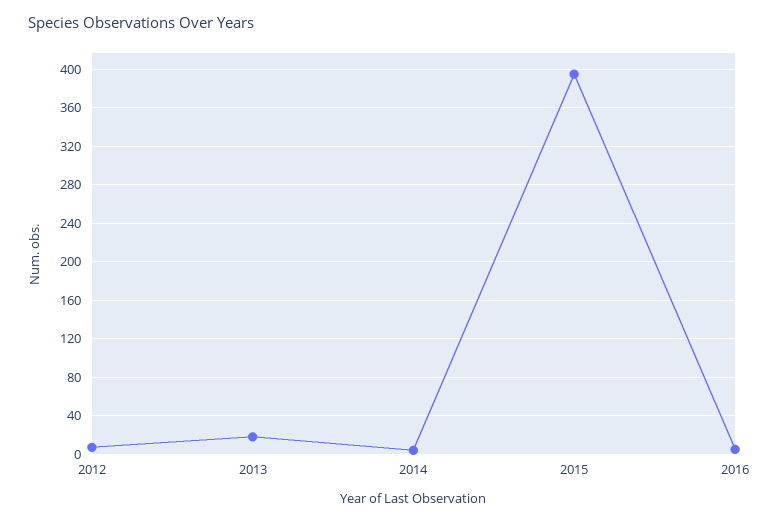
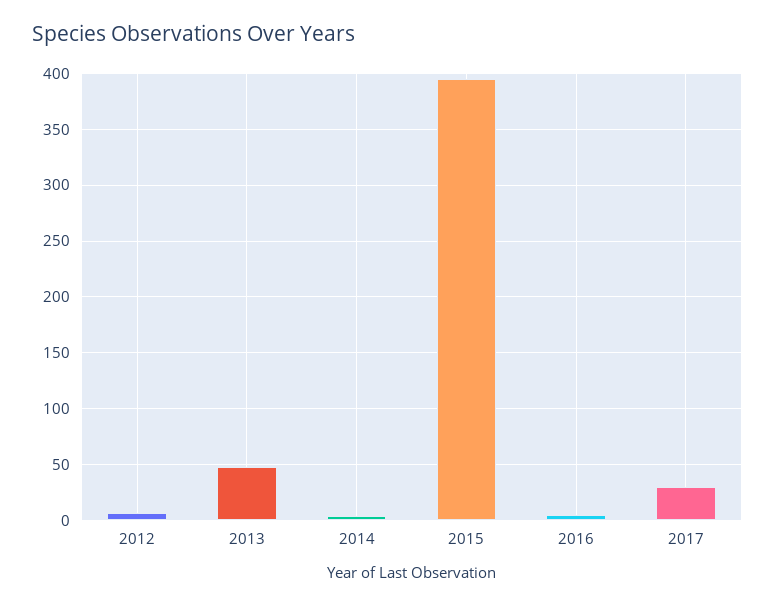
2013: 20 -> 50
2017: none -> 30

